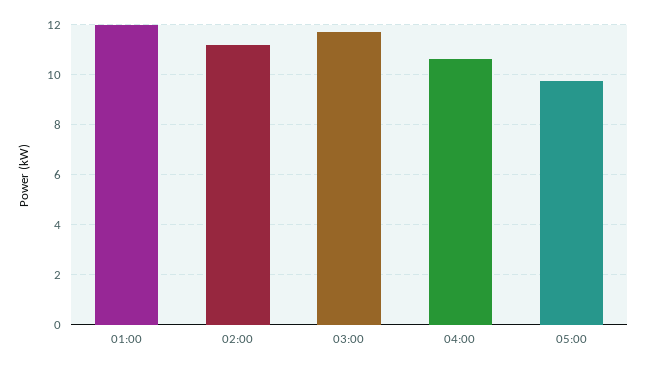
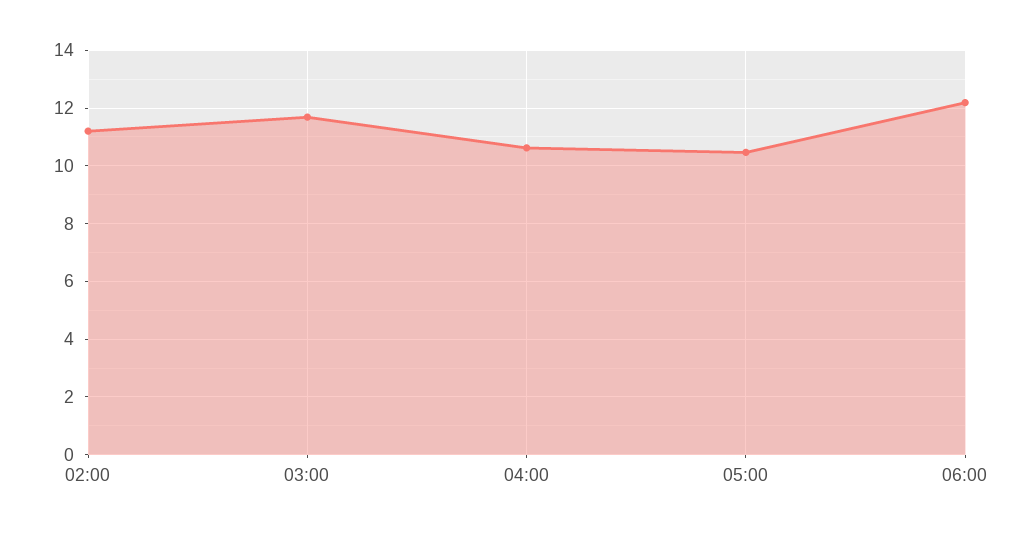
01:00: 12 -> none
05:00: 9.75 -> 10.5
06:00: none -> 12.25

